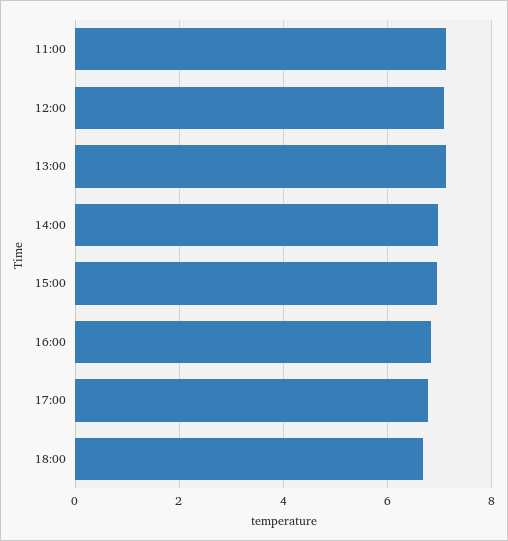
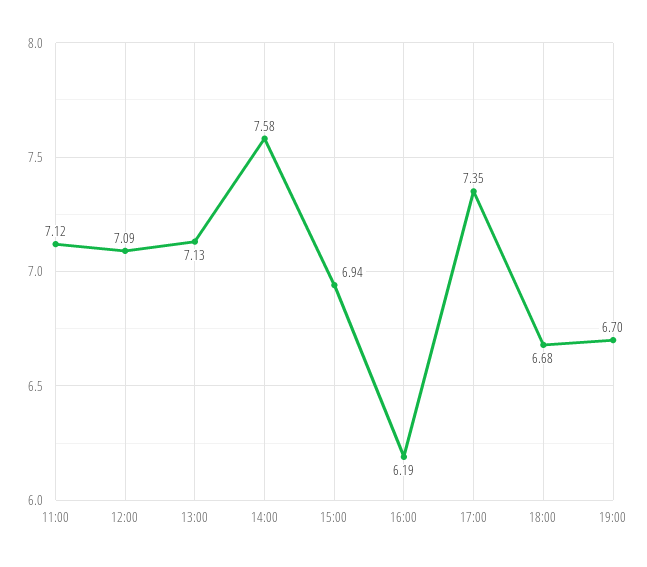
14:00: 7 -> 7.58
16:00: 6.8 -> 6.19
17:00: 6.8 -> 7.35
19:00: none -> 6.7

